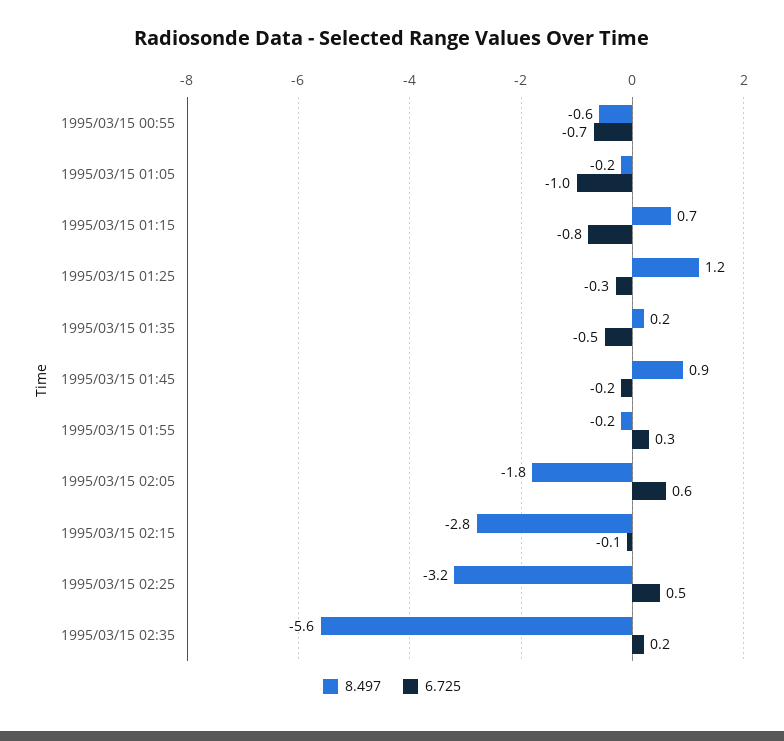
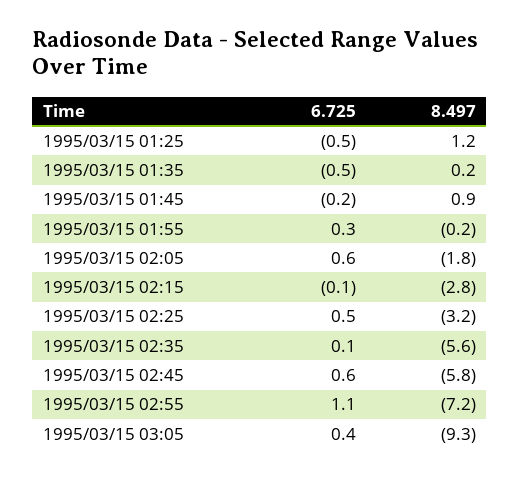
8.497, 1995/03/15 00:55: -0.6 -> none
6.725, 1995/03/15 00:55: -0.7 -> none
8.497, 1995/03/15 01:05: -0.2 -> none
6.725, 1995/03/15 01:05: -1 -> none
8.497, 1995/03/15 01:15: 0.7 -> none
6.725, 1995/03/15 01:15: -0.8 -> none
6.725, 1995/03/15 01:25: -0.3 -> -0.5
6.725, 1995/03/15 02:35: 0.2 -> 0.1
6.725, 1995/03/15 02:45: none -> 0.6
8.497, 1995/03/15 02:45: none -> -5.8
6.725, 1995/03/15 02:55: none -> 1.1
8.497, 1995/03/15 02:55: none -> -7.2
6.725, 1995/03/15 03:05: none -> 0.4
8.497, 1995/03/15 03:05: none -> -9.3

